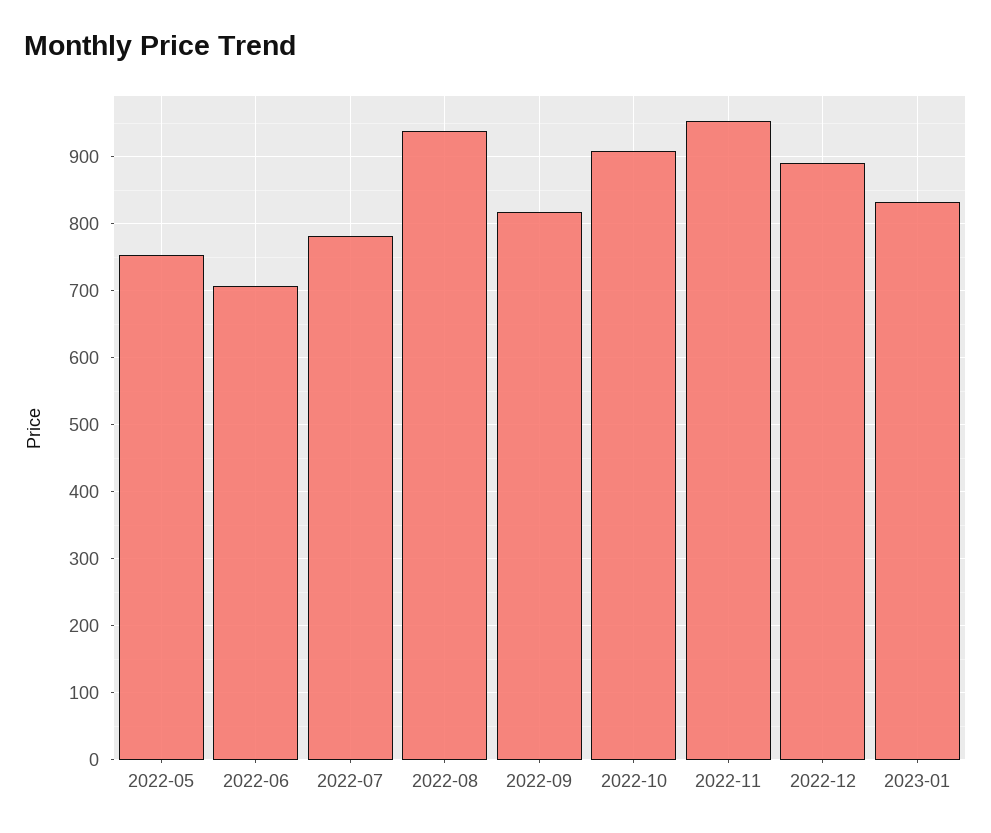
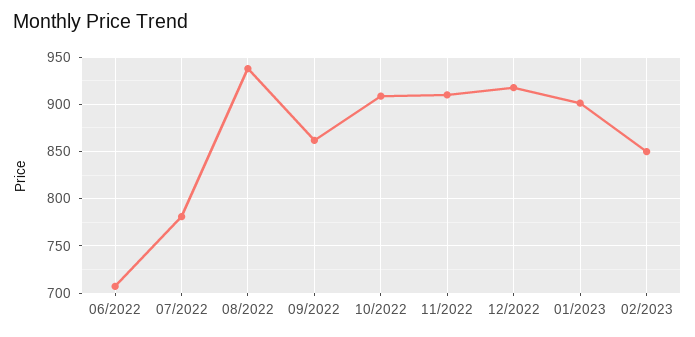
2022-05: 750 -> none
2022-09: 820 -> 860
2022-11: 950 -> 910
2022-12: 890 -> 920
2023-01: 830 -> 900
02/2023: none -> 850

